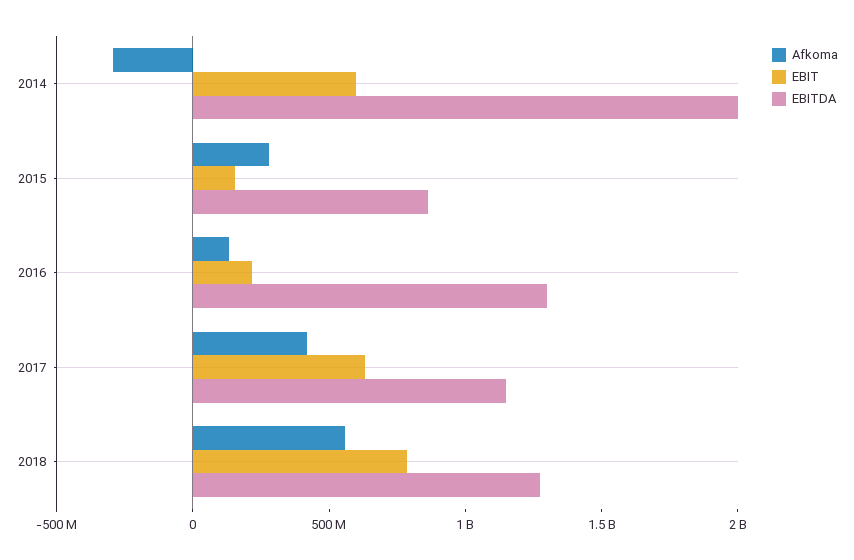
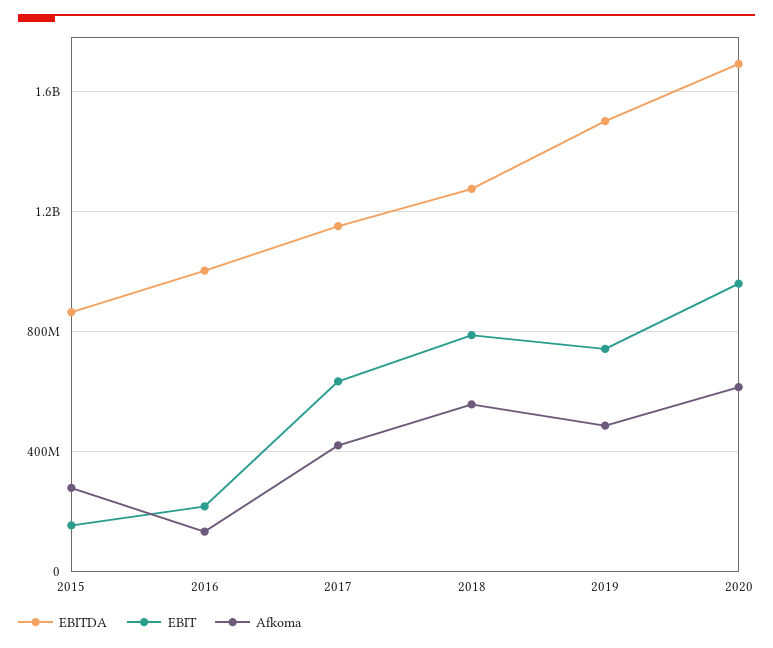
Afkoma, 2014: -300000000 -> none
EBIT, 2014: 600000000 -> none
EBITDA, 2014: 2000000000 -> none
EBITDA, 2016: 1300000000 -> 1000000000
EBITDA, 2019: none -> 1500000000
EBIT, 2019: none -> 750000000
Afkoma, 2019: none -> 500000000
EBITDA, 2020: none -> 1700000000
EBIT, 2020: none -> 950000000
Afkoma, 2020: none -> 600000000

